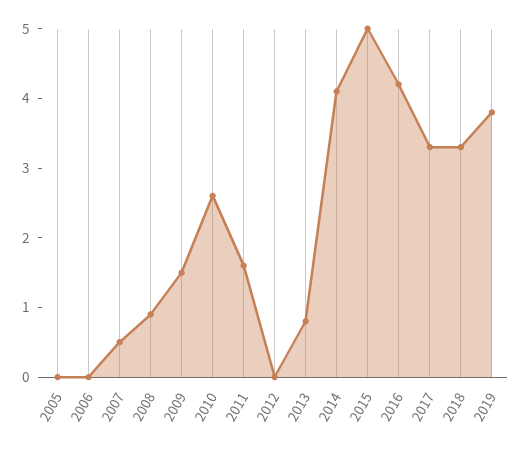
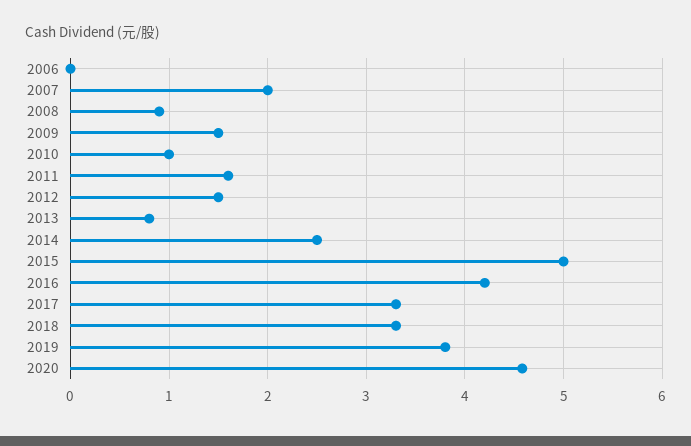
2005: 0 -> none
2007: 0.5 -> 2
2010: 2.5 -> 1
2012: 0 -> 1.5
2014: 4 -> 2.5
2020: none -> 4.6

